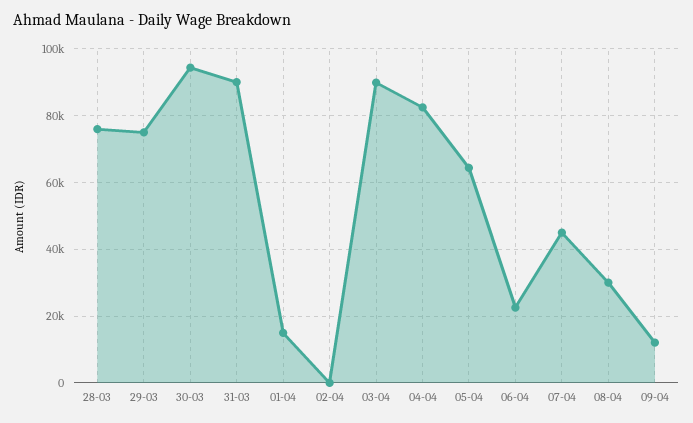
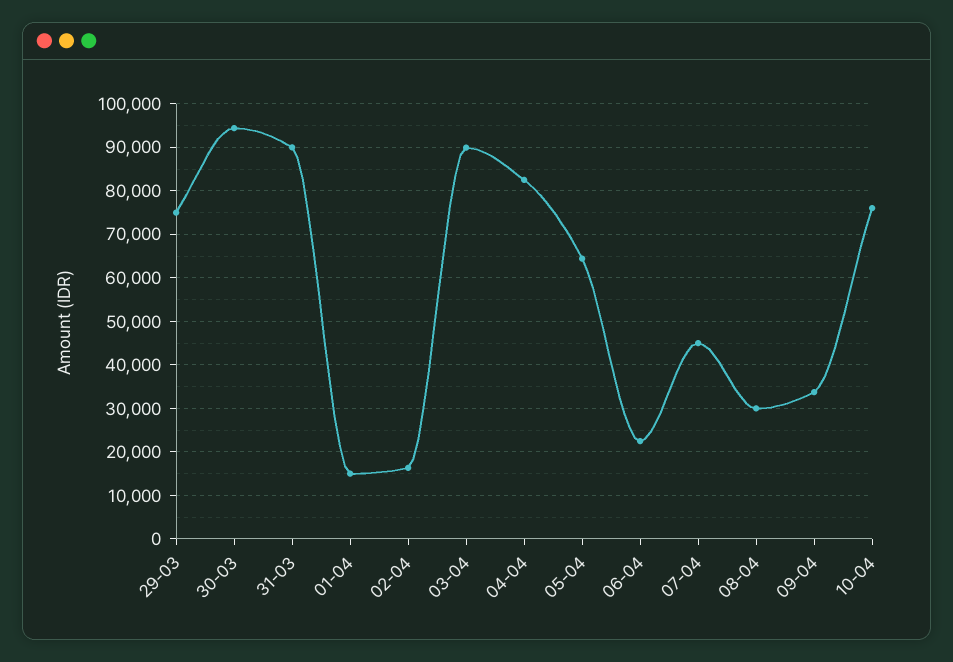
28-03: 76000 -> none
02-04: 0 -> 16000
09-04: 12000 -> 34000
10-04: none -> 76000

